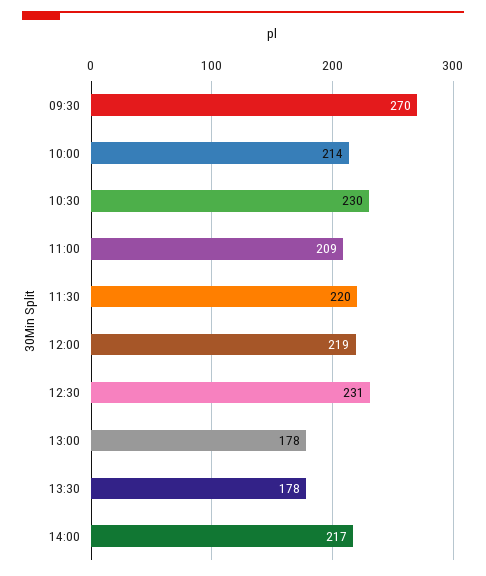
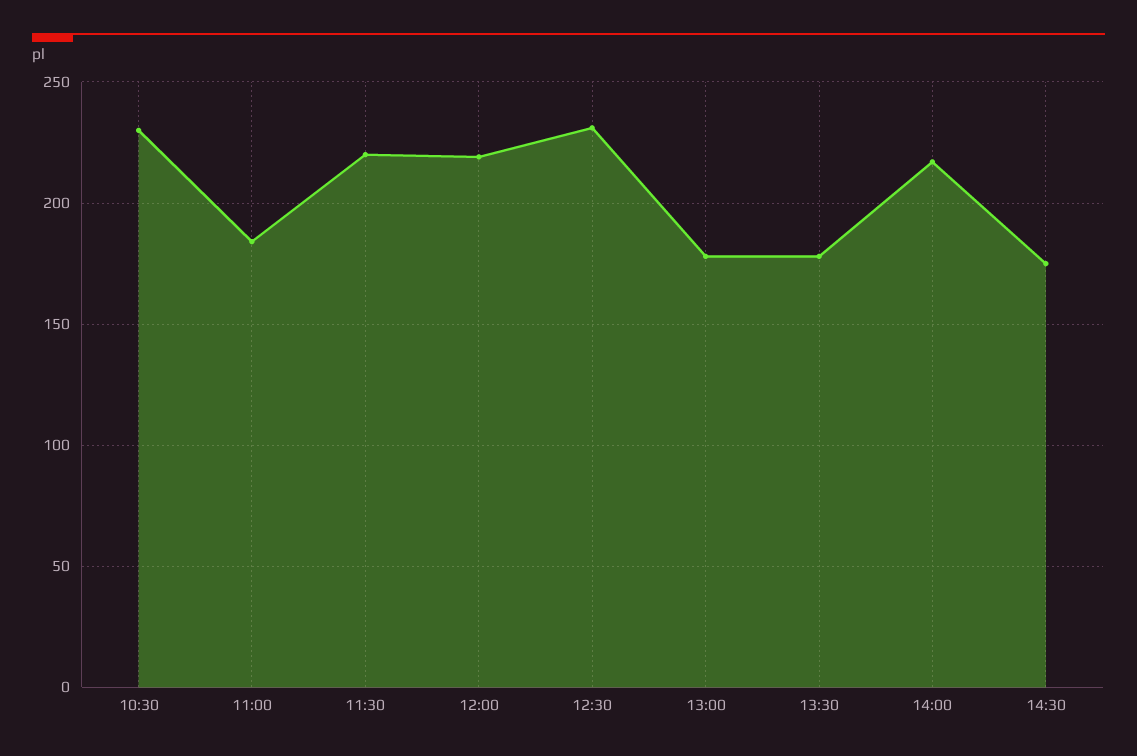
09:30: 270 -> none
10:00: 214 -> none
11:00: 209 -> 185
14:30: none -> 175

